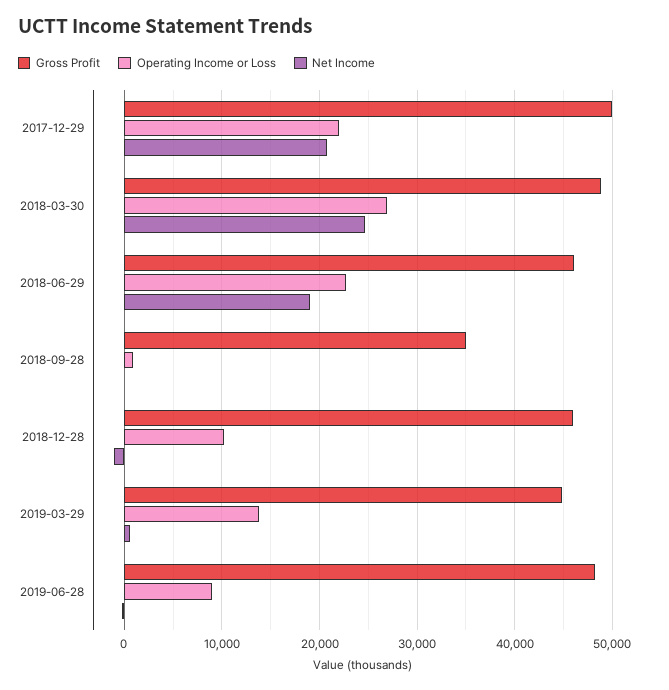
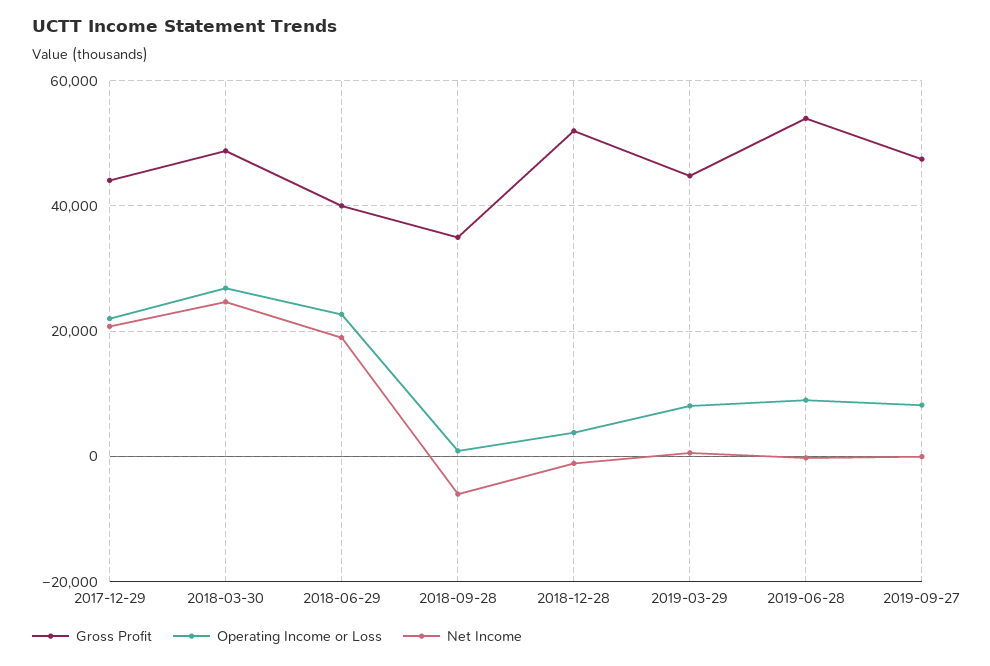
Gross Profit, 2017-12-29: 50000 -> 44000
Gross Profit, 2018-06-29: 46000 -> 40000
Net Income, 2018-09-28: 0 -> -6000
Gross Profit, 2018-12-28: 46000 -> 52000
Operating Income or Loss, 2018-12-28: 10000 -> 4000
Operating Income or Loss, 2019-03-29: 14000 -> 8000
Gross Profit, 2019-06-28: 48000 -> 54000
Gross Profit, 2019-09-27: none -> 48000
Operating Income or Loss, 2019-09-27: none -> 8000
Net Income, 2019-09-27: none -> 0

